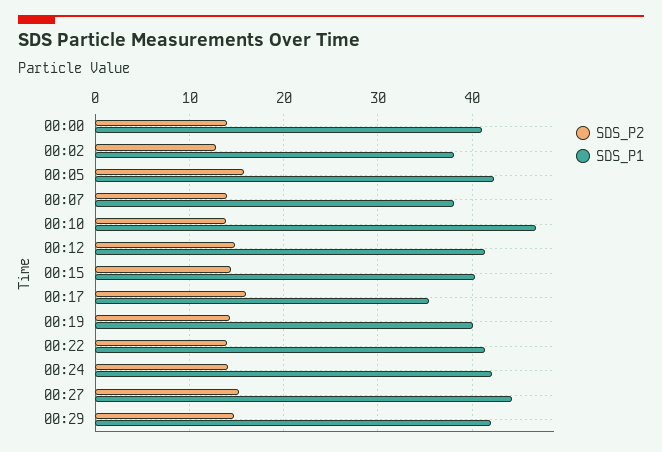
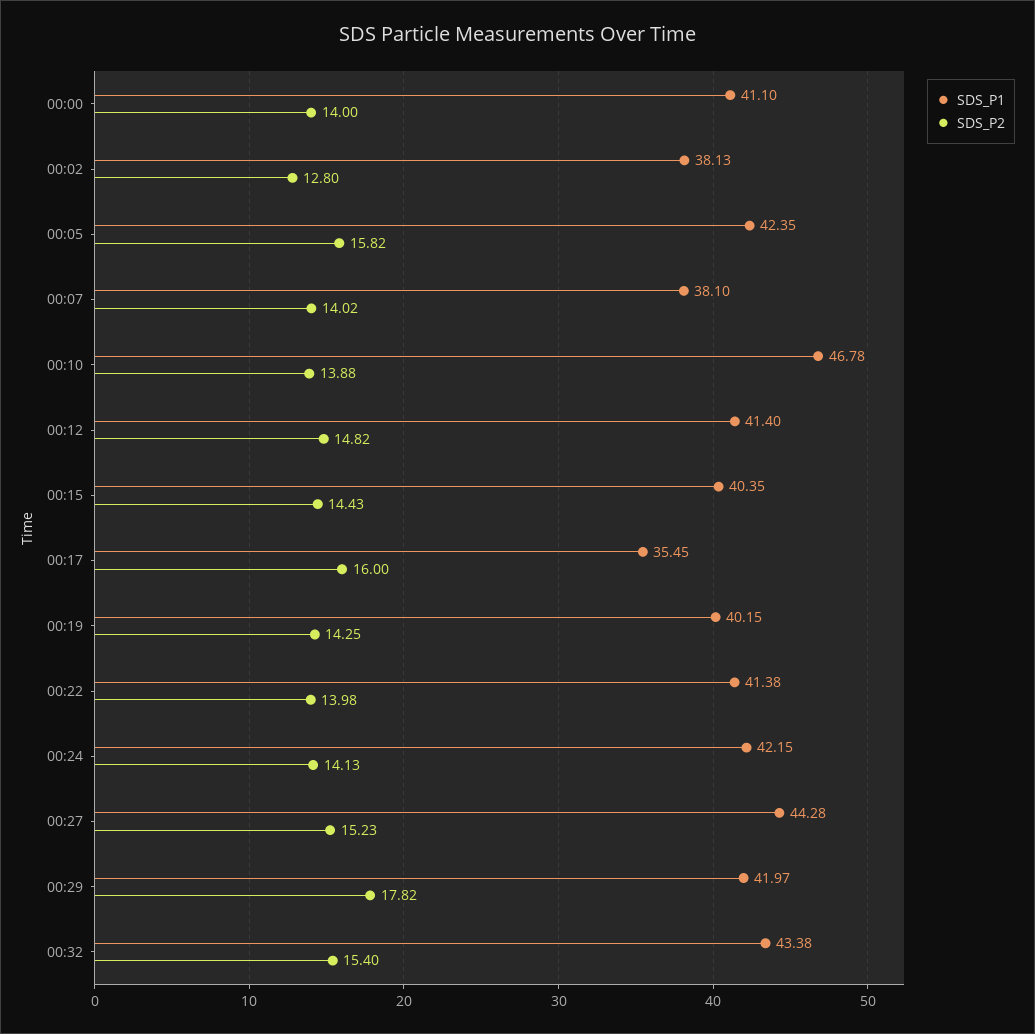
SDS_P2, 00:29: 15 -> 17.82
SDS_P1, 00:32: none -> 43.38
SDS_P2, 00:32: none -> 15.4

